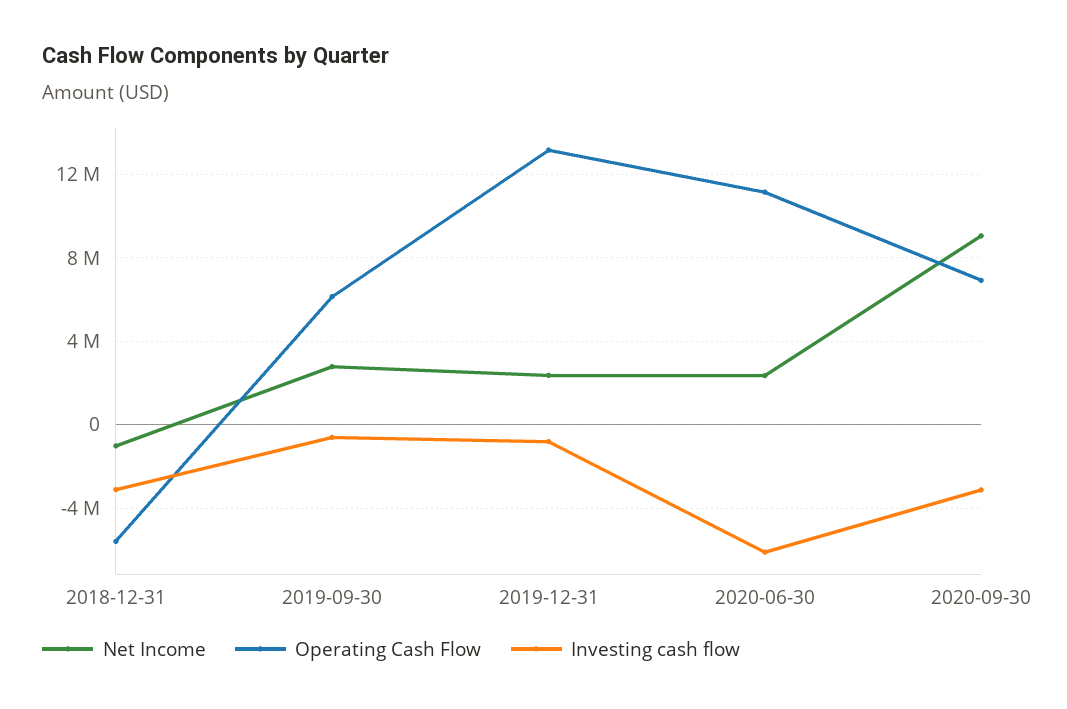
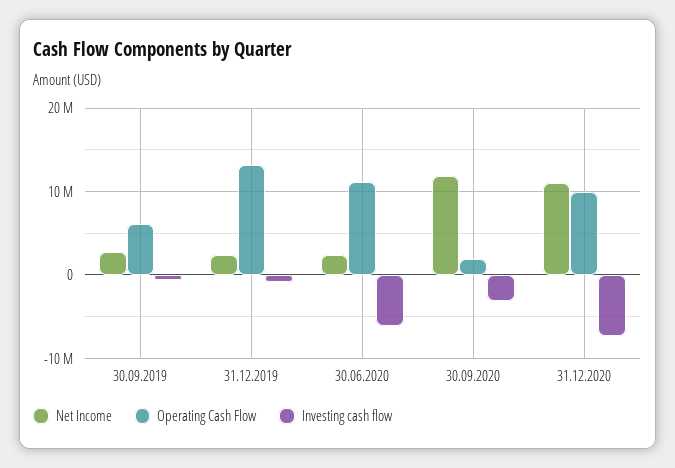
Net Income, 2018-12-31: -1000000 -> none
Operating Cash Flow, 2018-12-31: -5500000 -> none
Investing cash flow, 2018-12-31: -3000000 -> none
Net Income, 2020-09-30: 9000000 -> 12000000
Operating Cash Flow, 2020-09-30: 7000000 -> 2000000
Net Income, 31.12.2020: none -> 11000000
Operating Cash Flow, 31.12.2020: none -> 10000000
Investing cash flow, 31.12.2020: none -> -7000000

